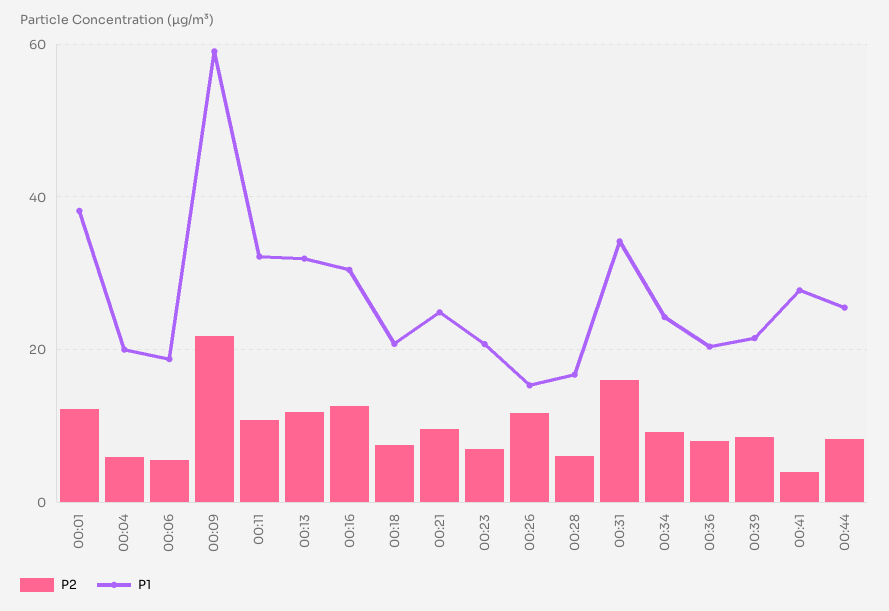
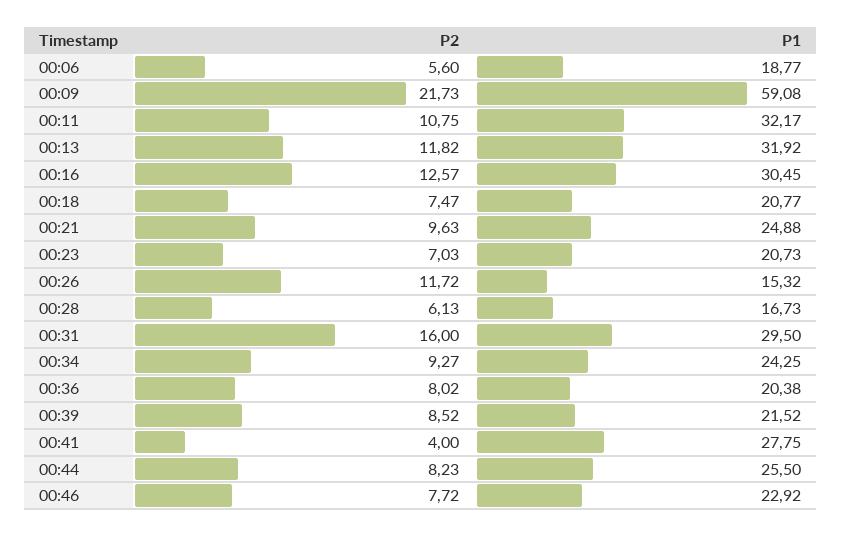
P2, 00:01: 12 -> none
P1, 00:01: 38 -> none
P2, 00:04: 6 -> none
P1, 00:04: 20 -> none
P1, 00:31: 34 -> 29.5
P2, 00:46: none -> 7.72
P1, 00:46: none -> 22.92

